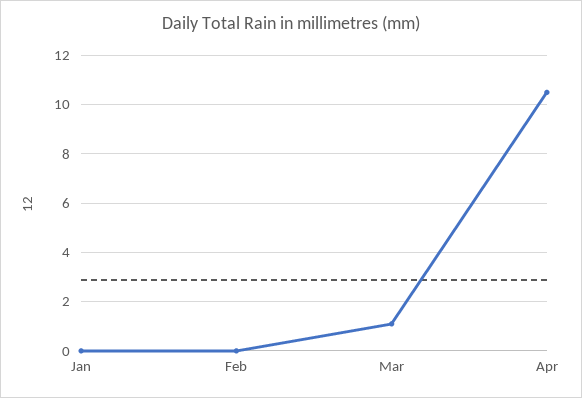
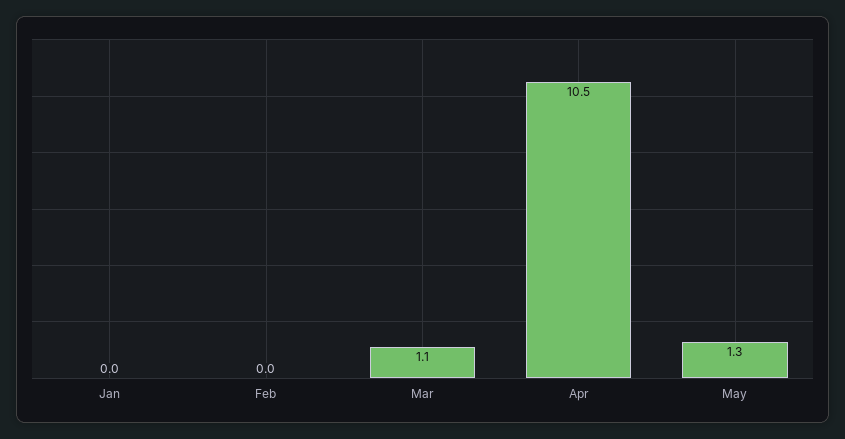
May: none -> 1.3

